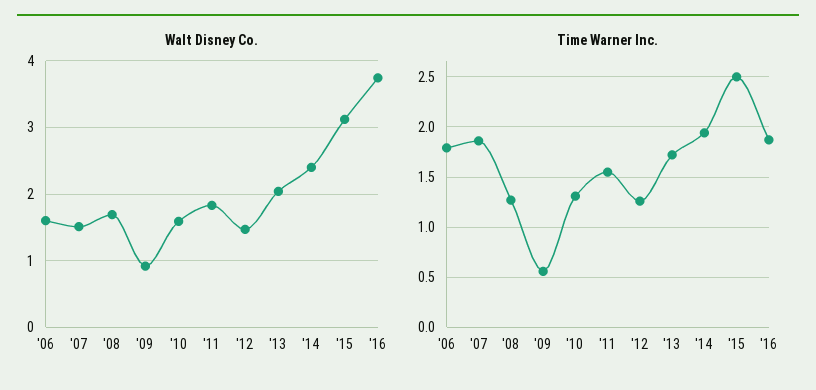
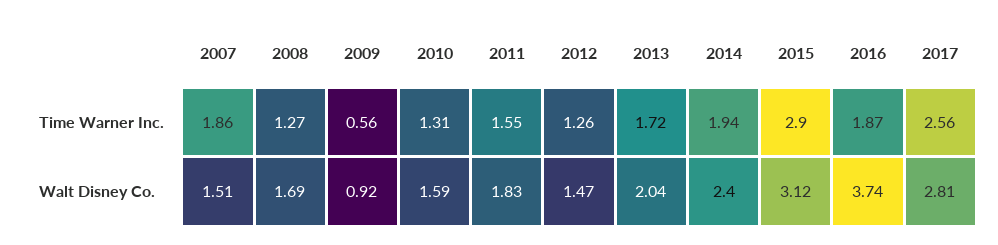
Walt Disney Co., '06: 1.6 -> none
Time Warner Inc., '06: 1.8 -> none
Time Warner Inc., '15: 2.5 -> 2.9
Time Warner Inc., 2017: none -> 2.56
Walt Disney Co., 2017: none -> 2.81

